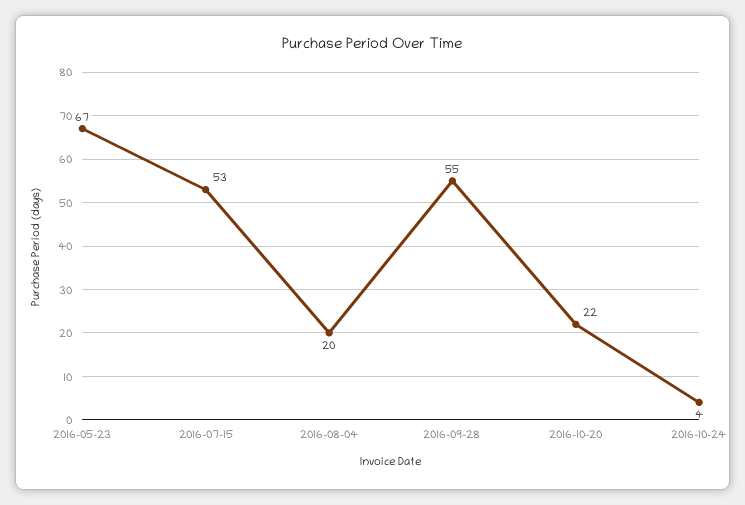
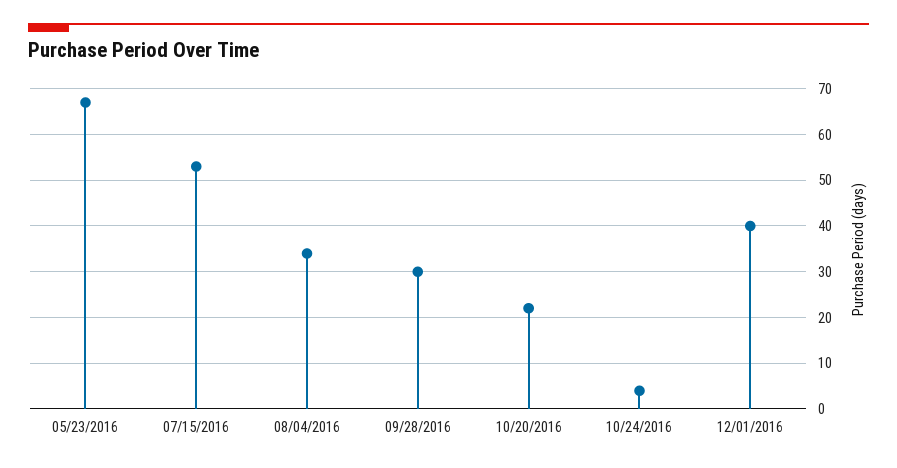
2016-08-04: 20 -> 35
2016-09-28: 55 -> 30
12/01/2016: none -> 40

